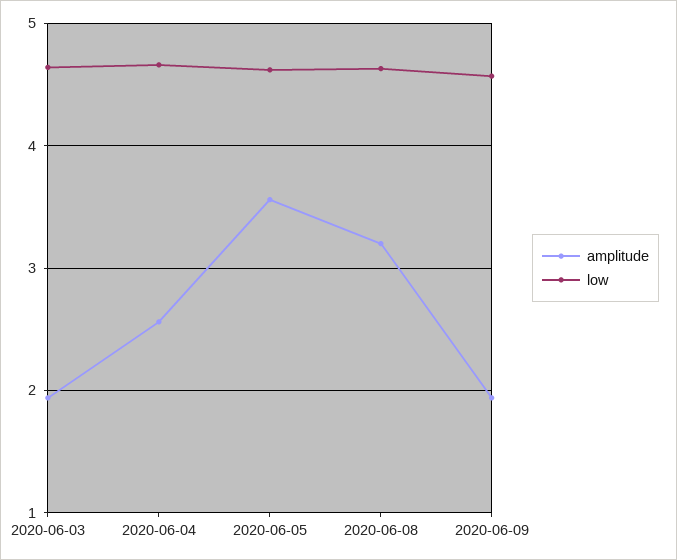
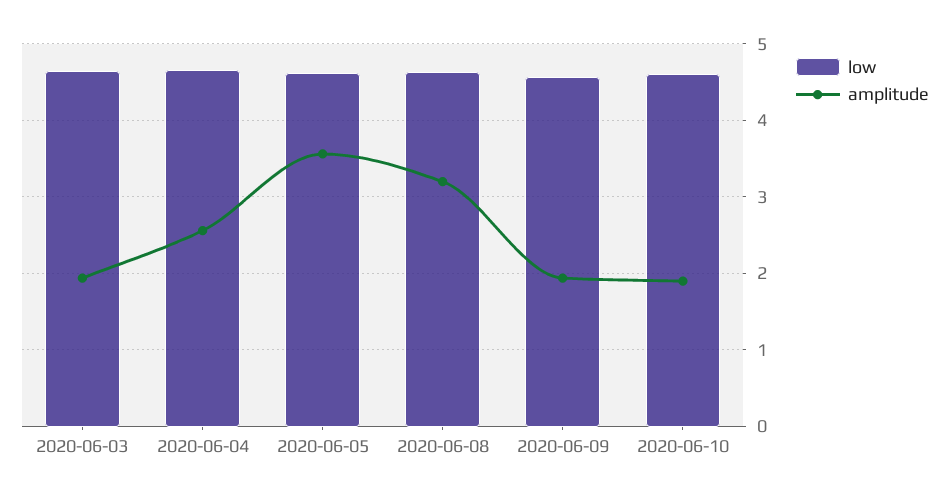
low, 2020-06-10: none -> 4.6
amplitude, 2020-06-10: none -> 1.9

